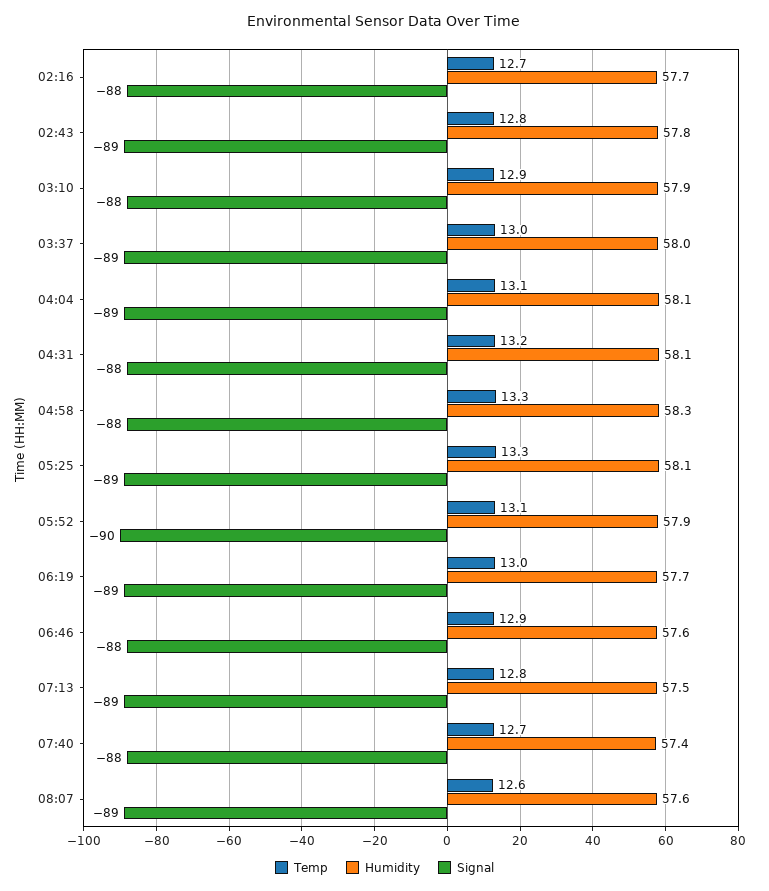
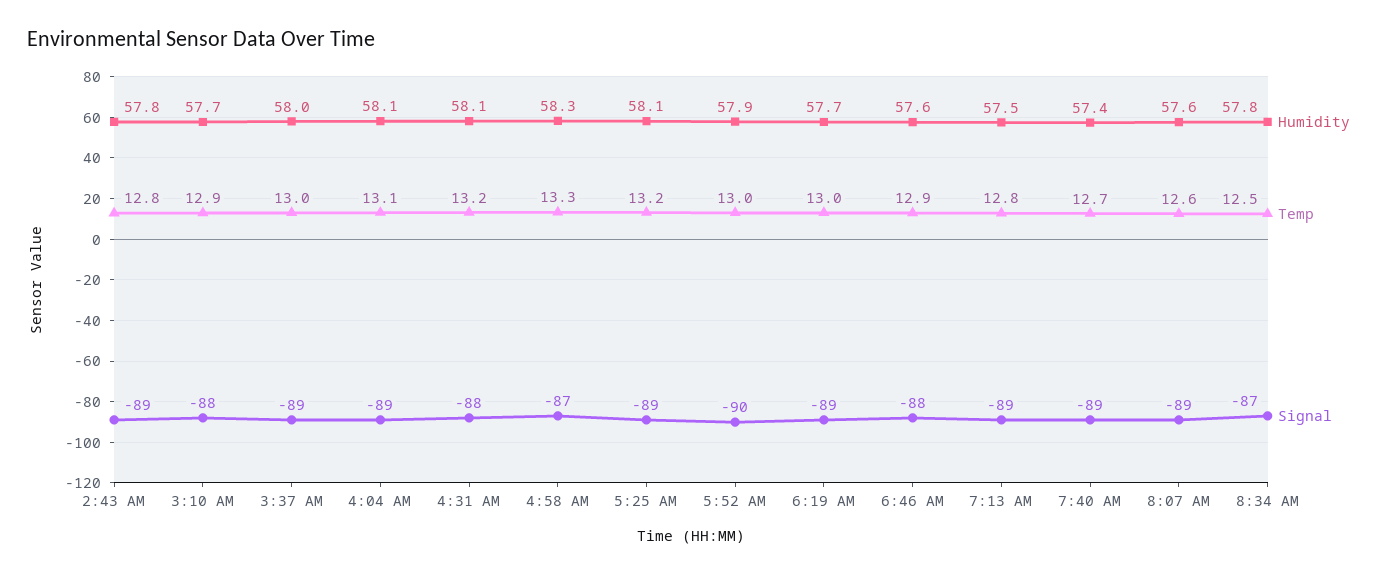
Temp, 02:16: 12.7 -> none
Humidity, 02:16: 57.7 -> none
Signal, 02:16: -88 -> none
Humidity, 03:10: 57.9 -> 57.7
Signal, 04:58: -88 -> -87
Temp, 05:25: 13.3 -> 13.2
Temp, 05:52: 13.1 -> 13
Signal, 07:40: -88 -> -89
Humidity, 8:34 AM: none -> 57.8
Temp, 8:34 AM: none -> 12.5
Signal, 8:34 AM: none -> -87

